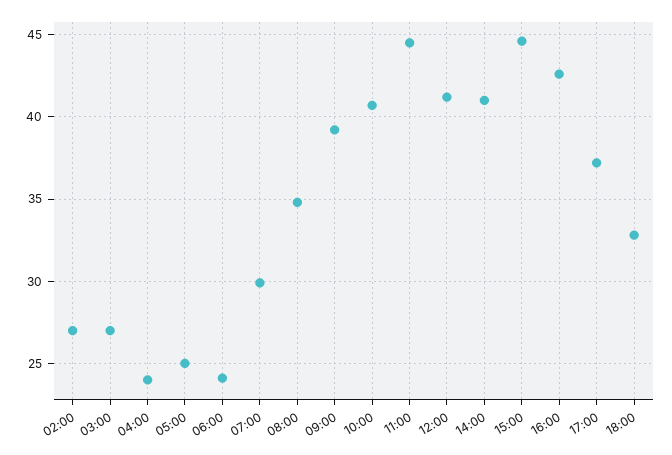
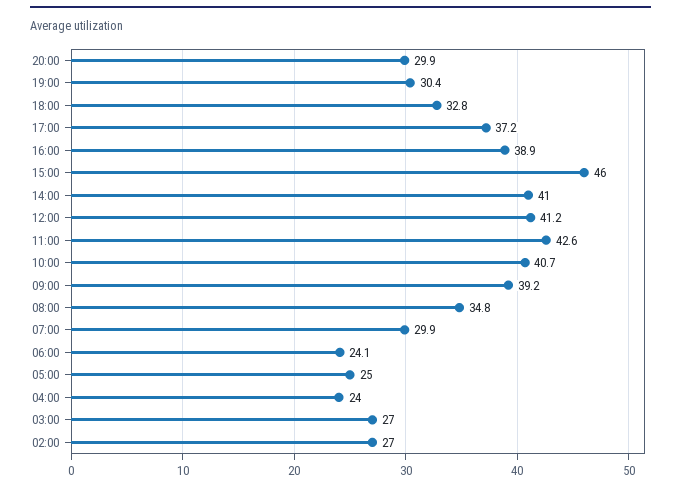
11:00: 44.5 -> 42.6
15:00: 44.5 -> 46
16:00: 42.5 -> 38.9
20:00: none -> 29.9
19:00: none -> 30.4

